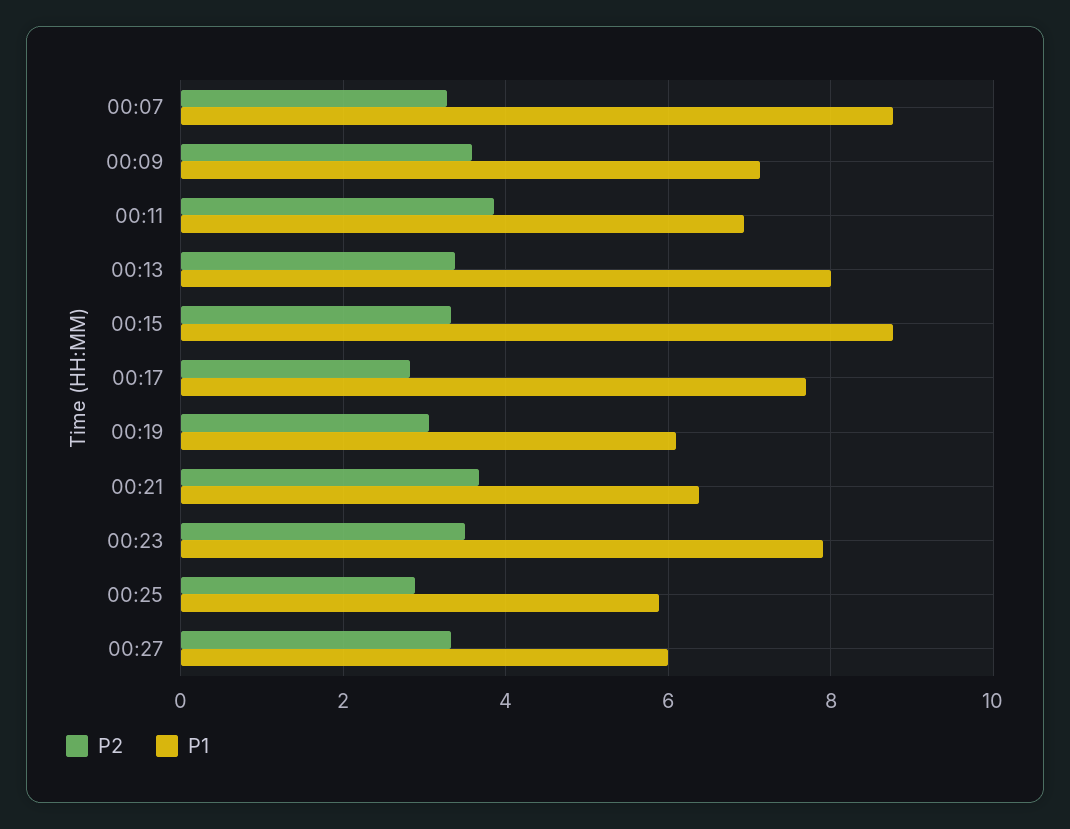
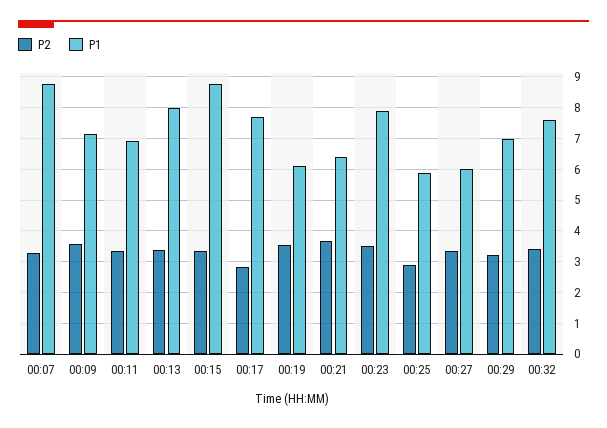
P2, 00:11: 3.8 -> 3.4
P2, 00:19: 3 -> 3.6
P2, 00:29: none -> 3.2
P1, 00:29: none -> 7
P2, 00:32: none -> 3.4
P1, 00:32: none -> 7.6

